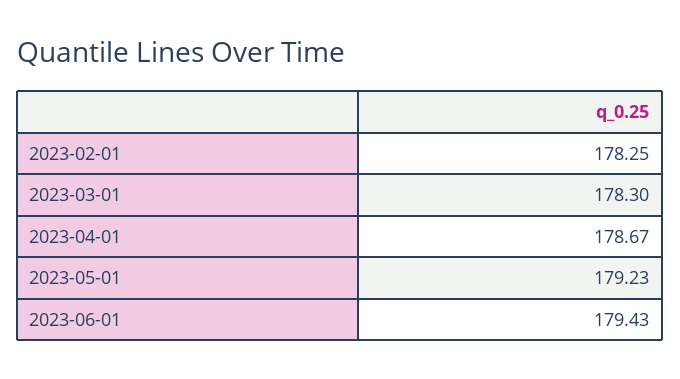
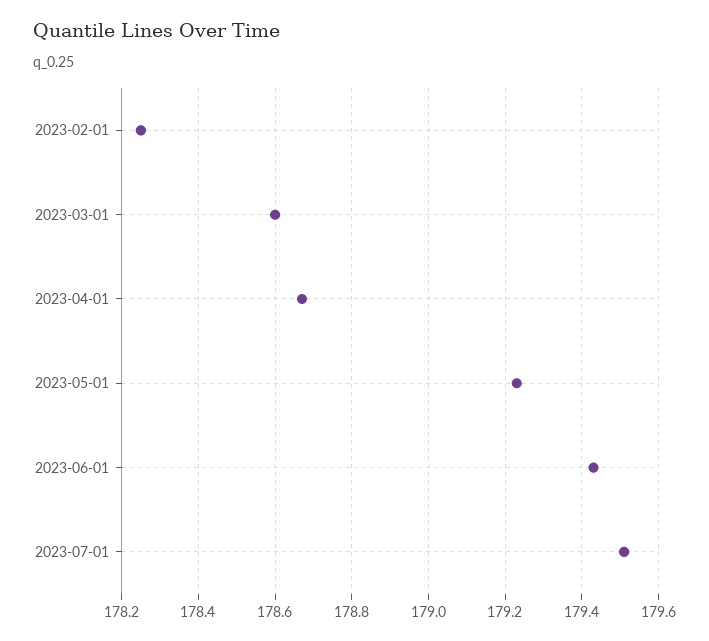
2023-03-01: 178.3 -> 178.6
2023-07-01: none -> 179.5

